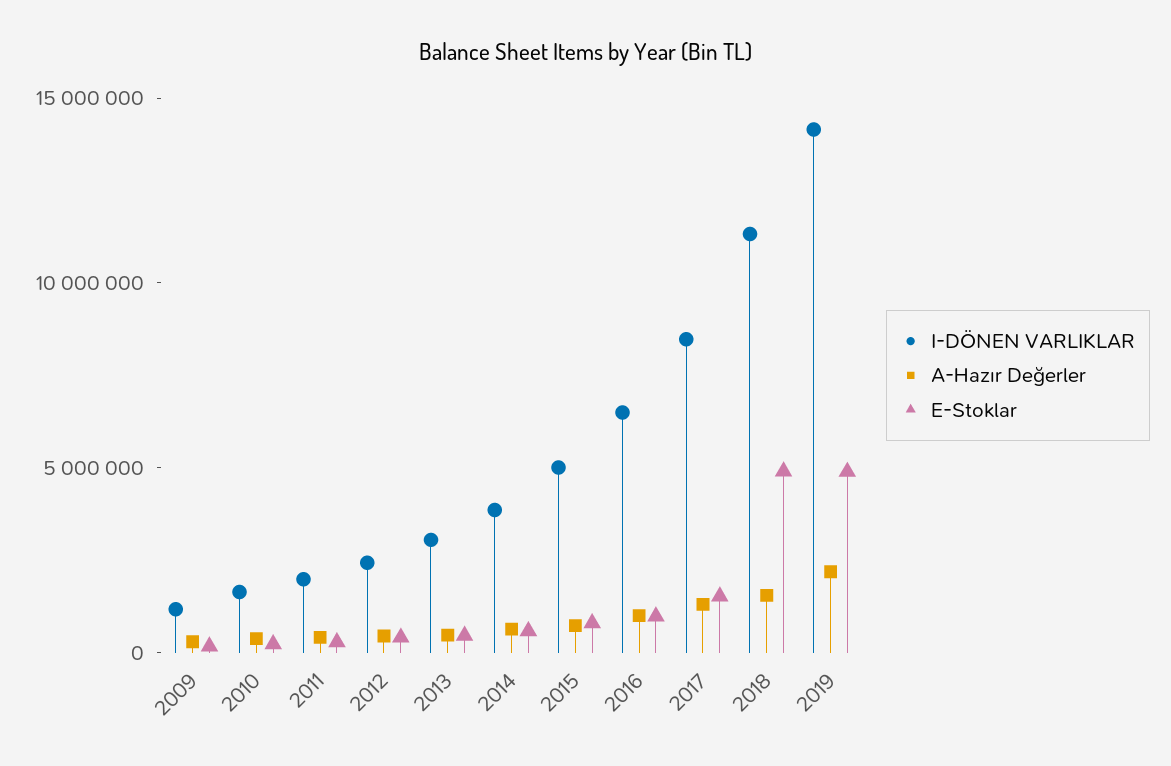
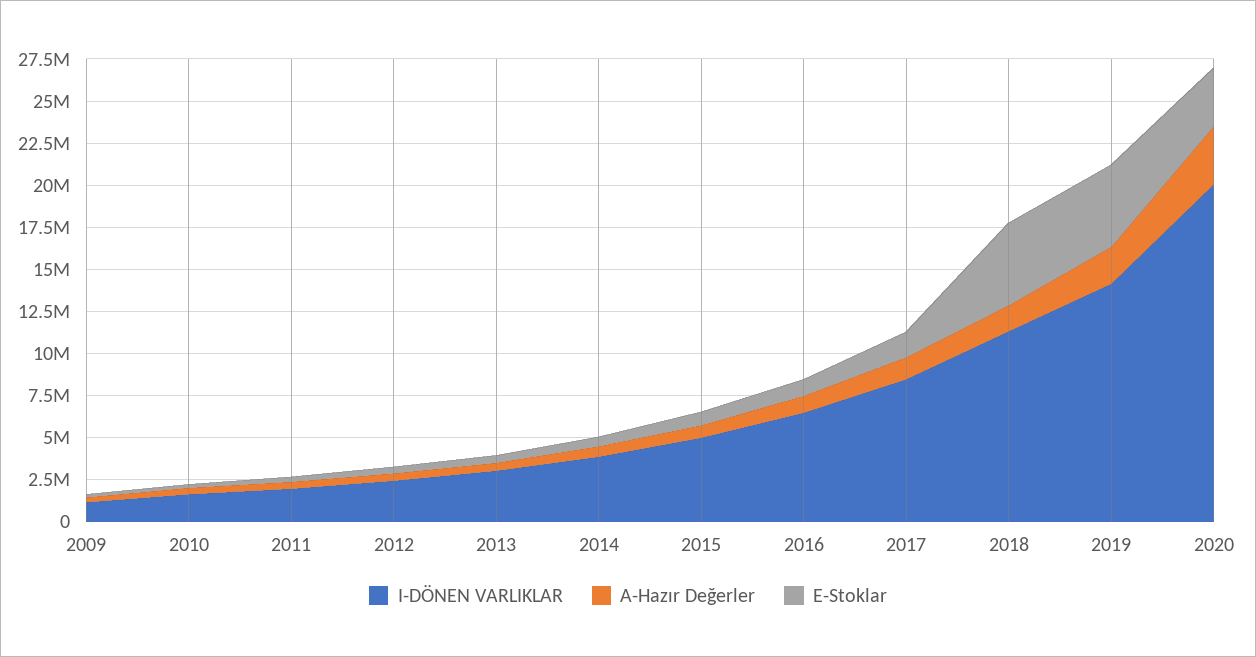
I-DÖNEN VARLIKLAR, 2020: none -> 20000000
A-Hazır Değerler, 2020: none -> 3500000
E-Stoklar, 2020: none -> 3500000

